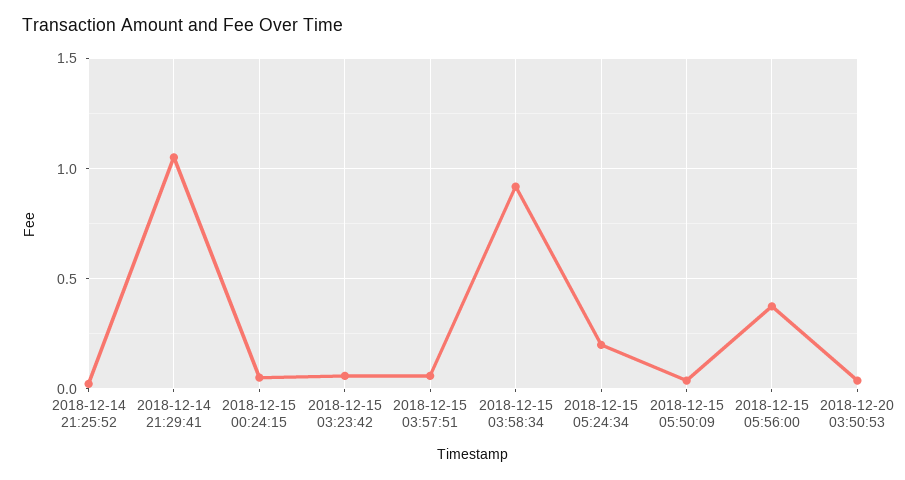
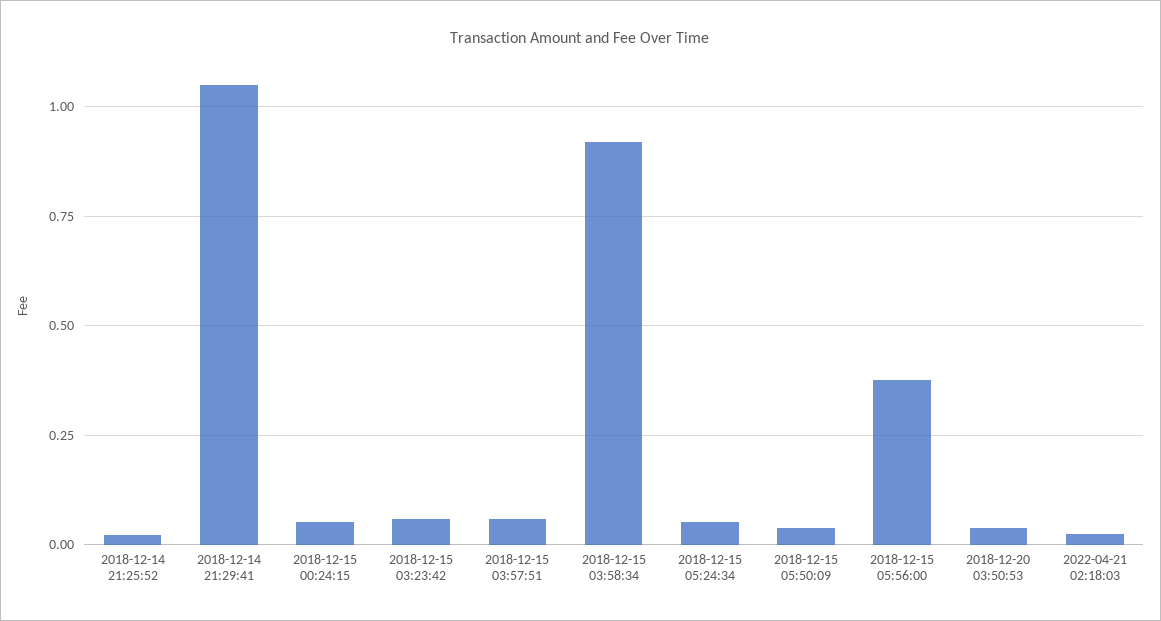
2018-12-15 05:24:34: 0.2 -> 0.05
2022-04-21 02:18:03: none -> 0.025

